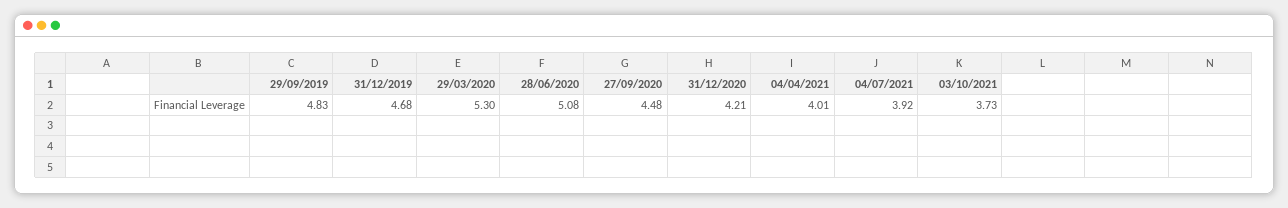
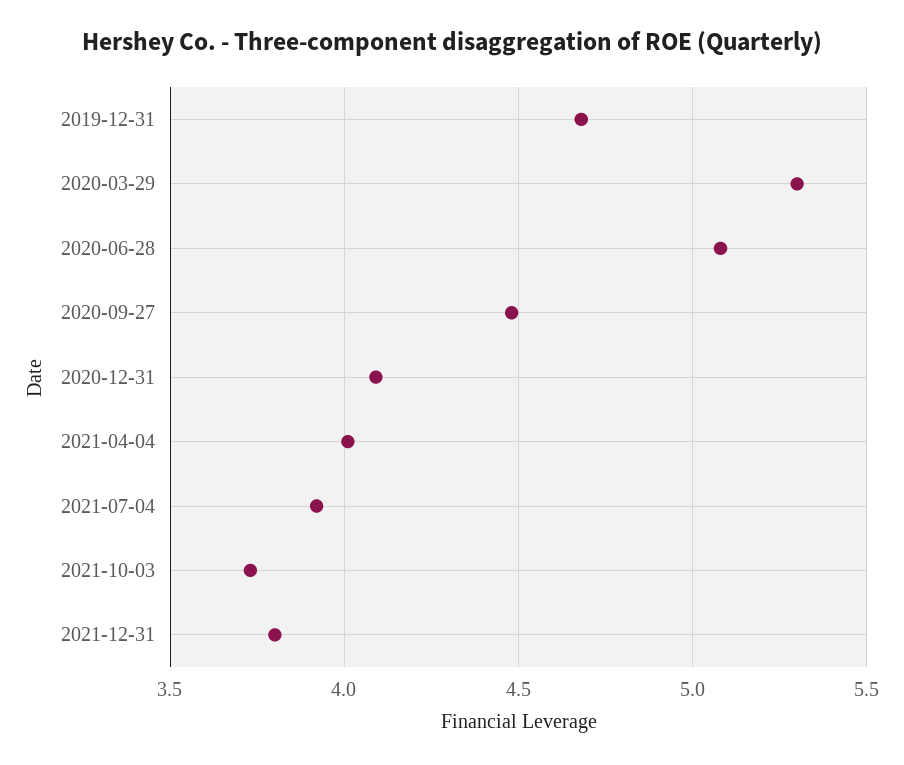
29/09/2019: 4.83 -> none
31/12/2020: 4.21 -> 4.1
2021-12-31: none -> 3.8

